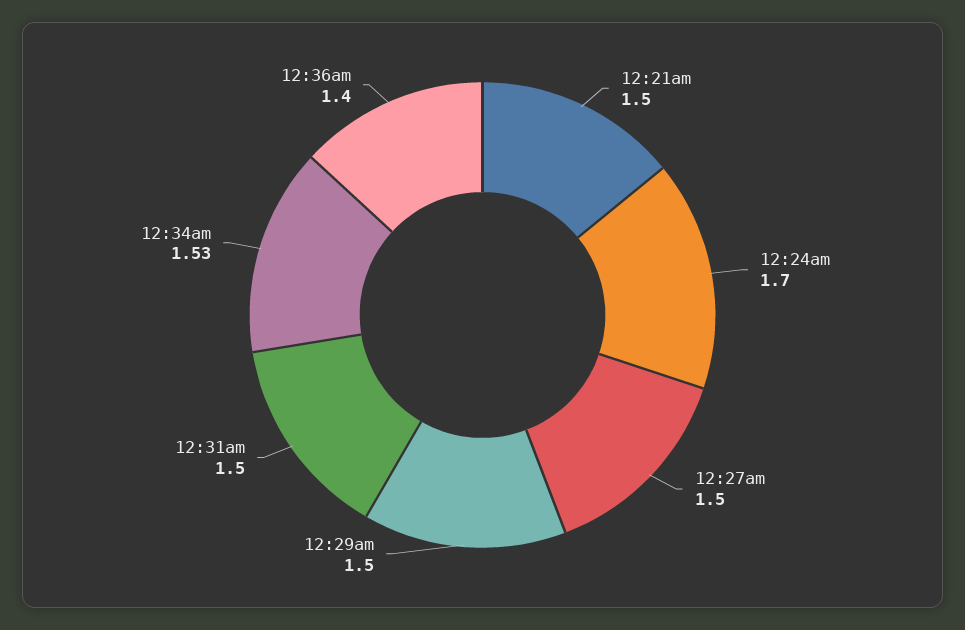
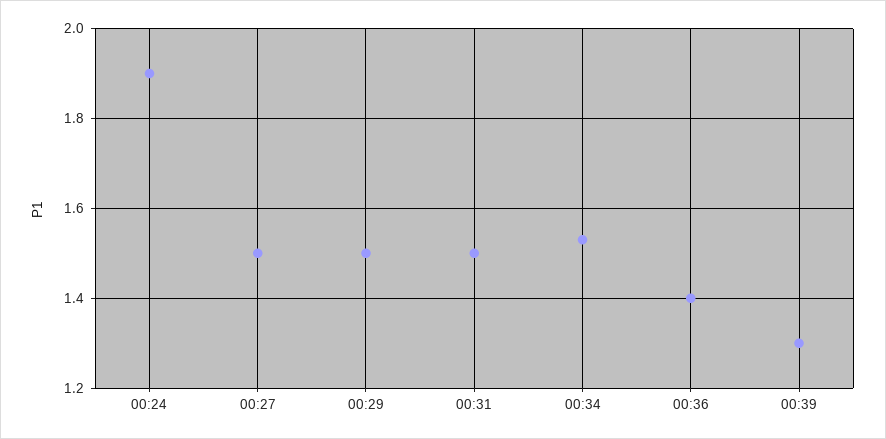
12:21am: 1.5 -> none
12:24am: 1.7 -> 1.9
00:39: none -> 1.3

